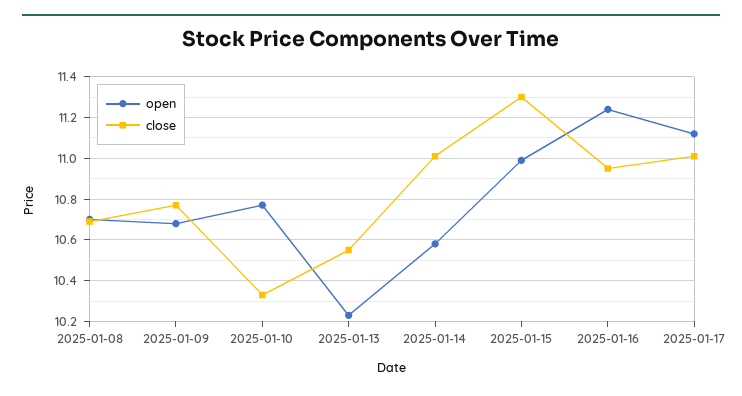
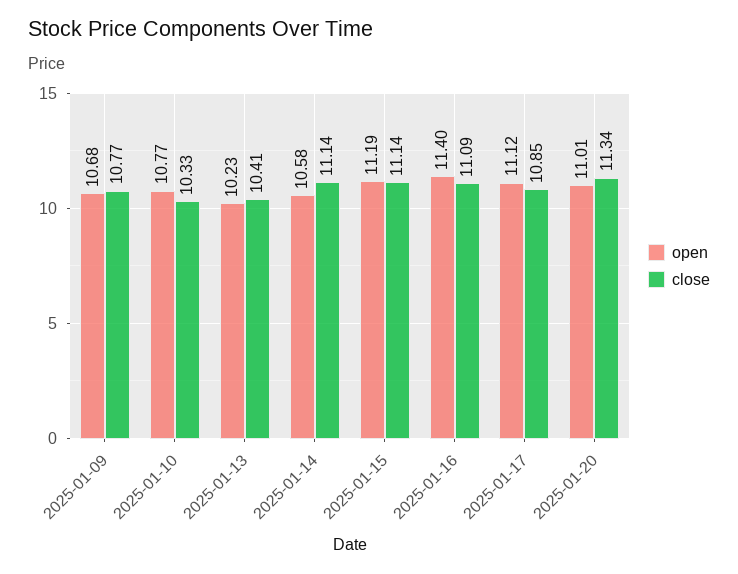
open, 2025-01-08: 10.7 -> none
close, 2025-01-08: 10.7 -> none
close, 2025-01-13: 10.55 -> 10.41
close, 2025-01-14: 11 -> 11.14
open, 2025-01-15: 11 -> 11.19
close, 2025-01-15: 11.3 -> 11.14
open, 2025-01-16: 11.25 -> 11.4
close, 2025-01-16: 10.95 -> 11.09
close, 2025-01-17: 11 -> 10.85
open, 2025-01-20: none -> 11.01
close, 2025-01-20: none -> 11.34

